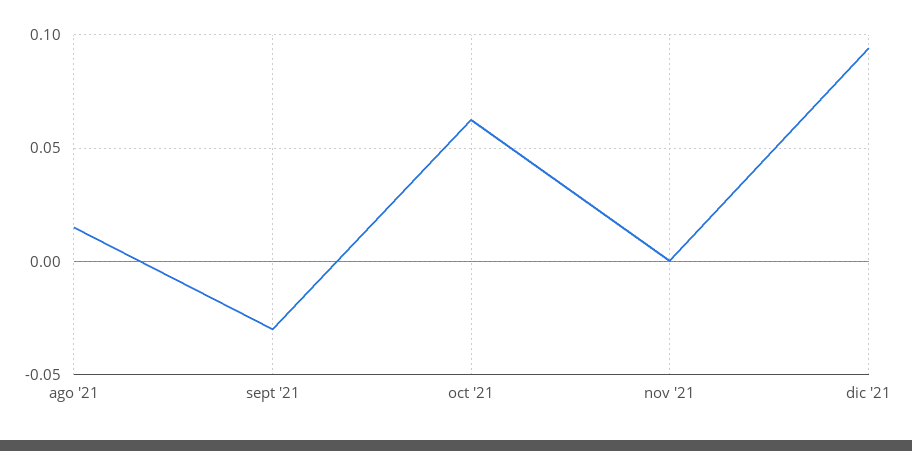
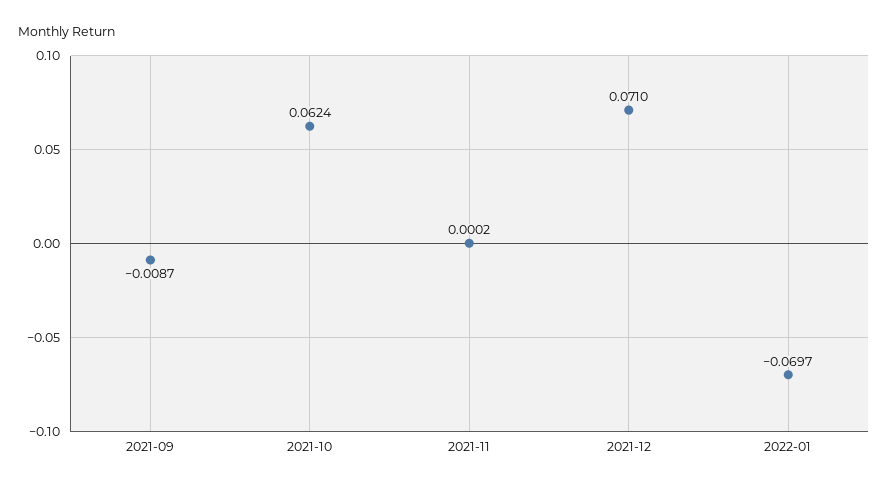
ago '21: 0.015 -> none
sept '21: -0.03 -> -0.0087
dic '21: 0.095 -> 0.071
2022-01: none -> -0.0697

